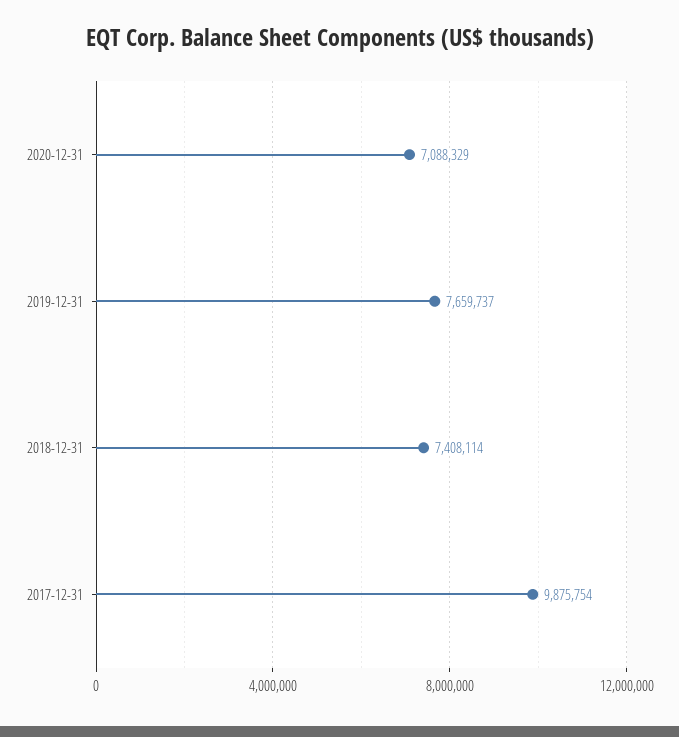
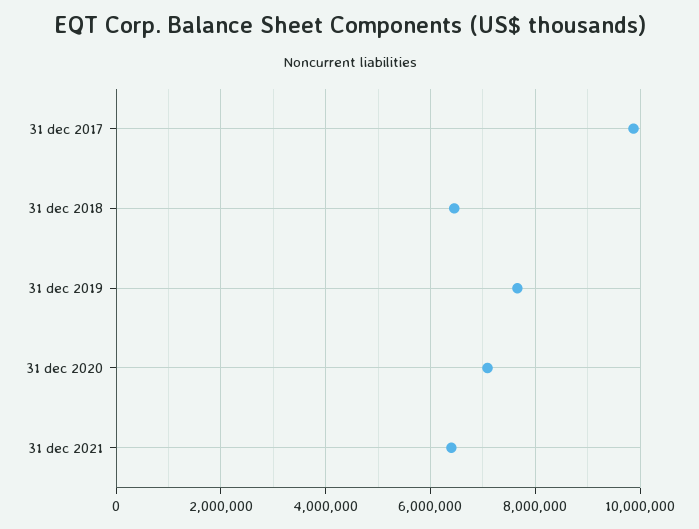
2018-12-31: 7408114 -> 6400000
31 dec 2021: none -> 6400000

